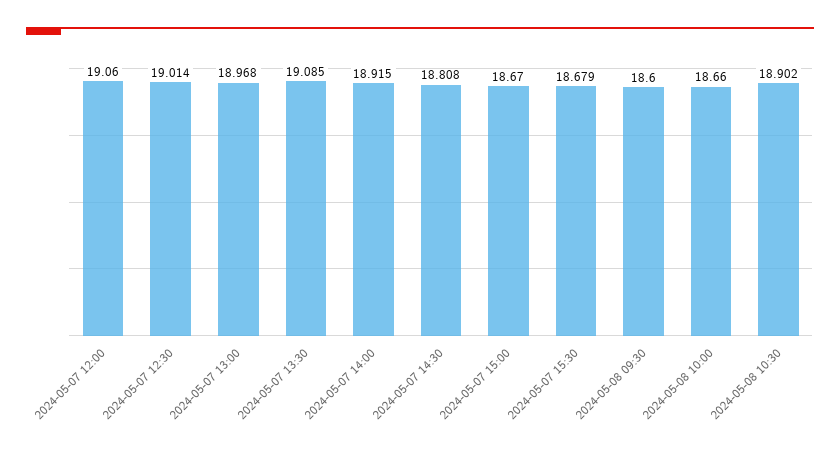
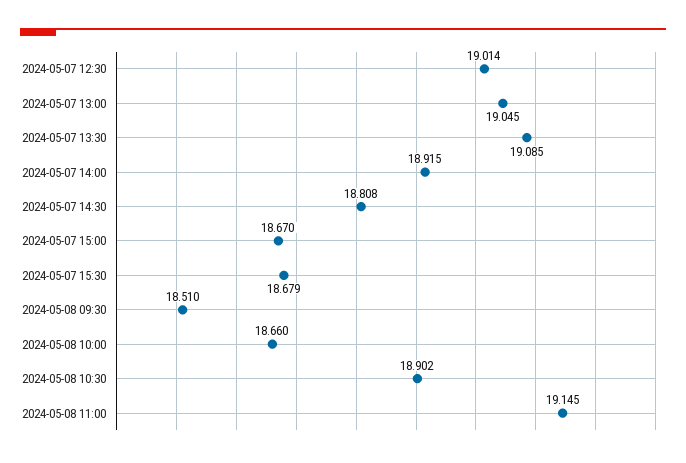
2024-05-07 12:00: 19.06 -> none
2024-05-07 13:00: 18.968 -> 19.045
2024-05-08 09:30: 18.6 -> 18.51
2024-05-08 11:00: none -> 19.145

